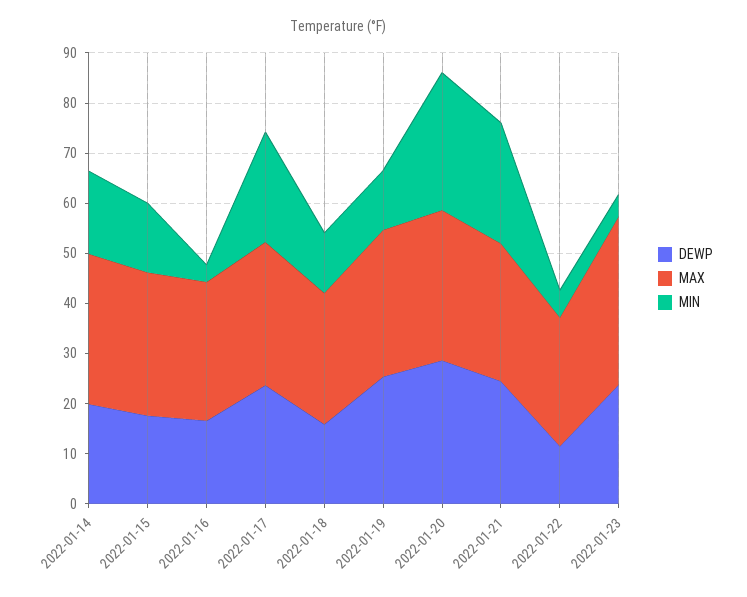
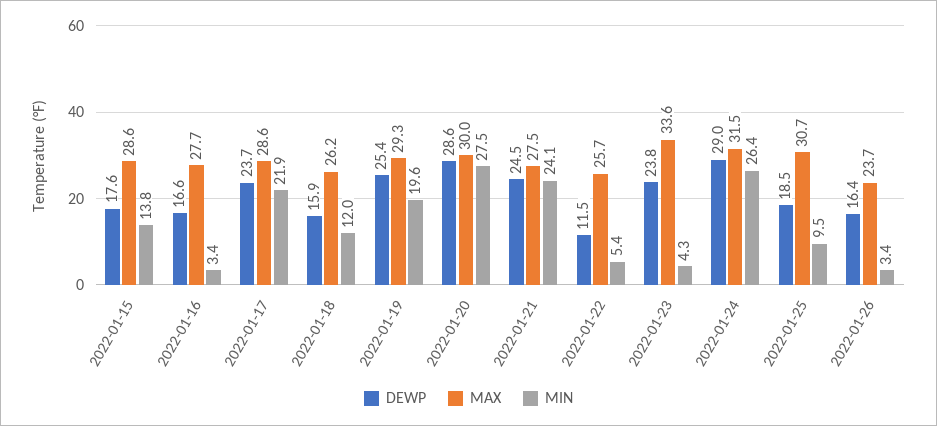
DEWP, 2022-01-14: 20 -> none
MAX, 2022-01-14: 30 -> none
MIN, 2022-01-14: 16 -> none
MIN, 2022-01-19: 12 -> 19.6
DEWP, 2022-01-24: none -> 29
MAX, 2022-01-24: none -> 31.5
MIN, 2022-01-24: none -> 26.4
DEWP, 2022-01-25: none -> 18.5
MAX, 2022-01-25: none -> 30.7
MIN, 2022-01-25: none -> 9.5
DEWP, 2022-01-26: none -> 16.4
MAX, 2022-01-26: none -> 23.7
MIN, 2022-01-26: none -> 3.4

